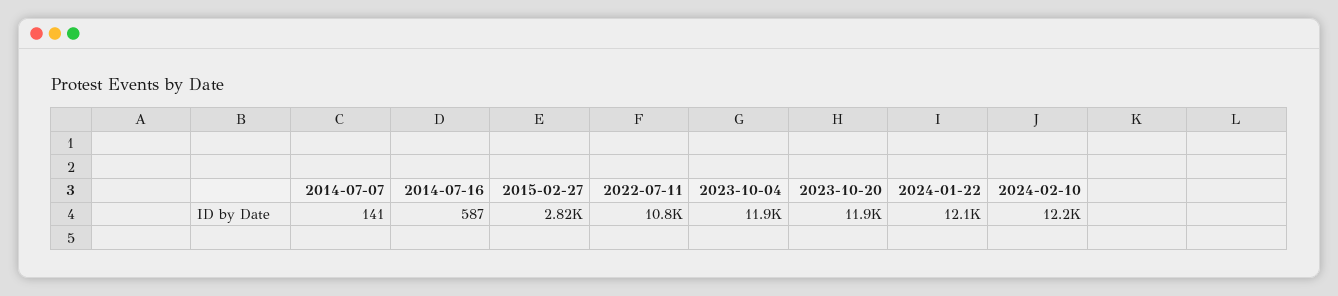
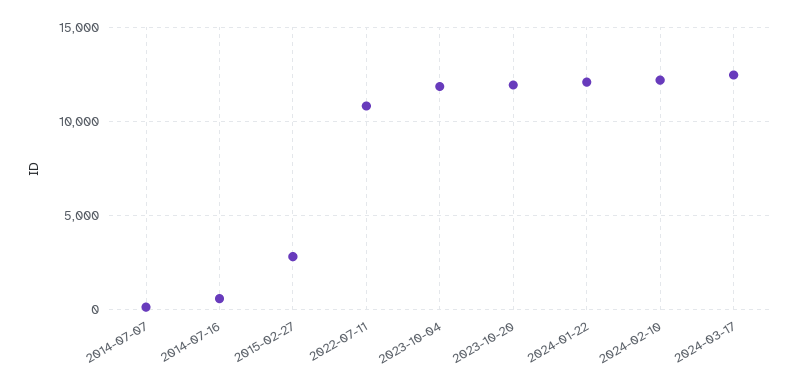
2024-03-17: none -> 12500

